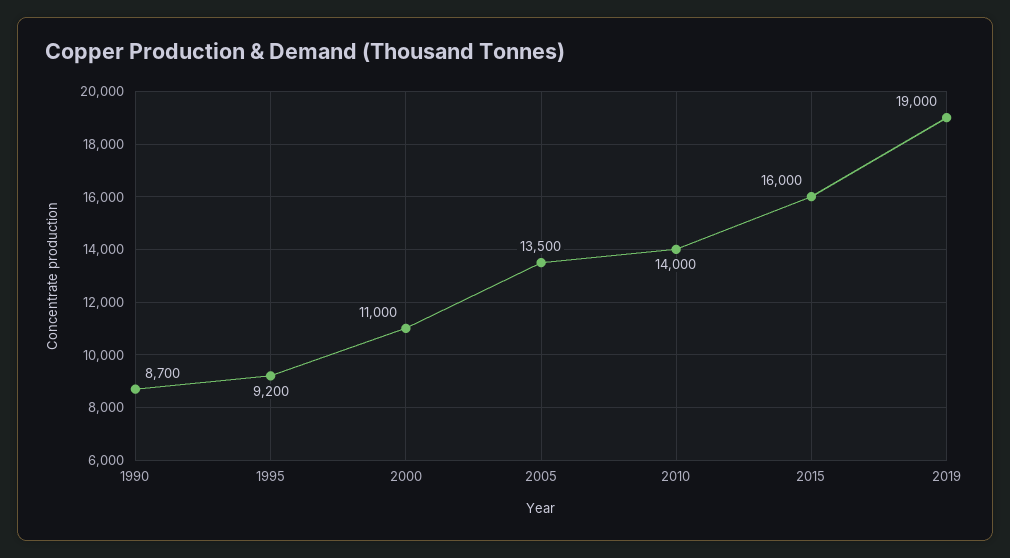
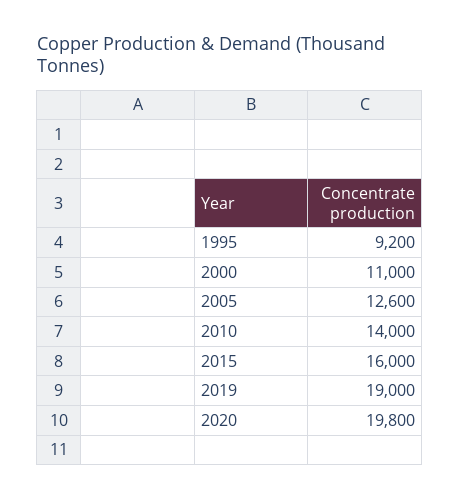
1990: 8700 -> none
2005: 13500 -> 12600
2020: none -> 19800

